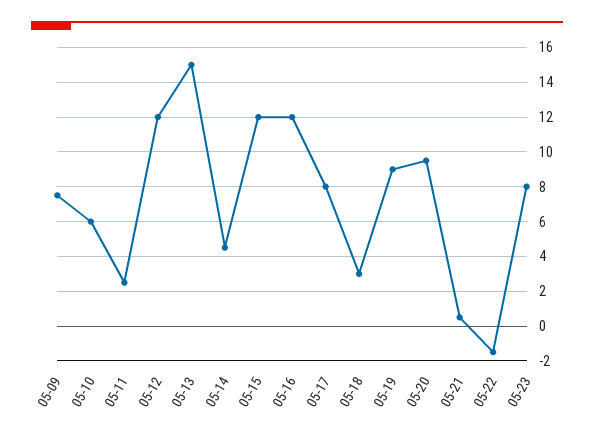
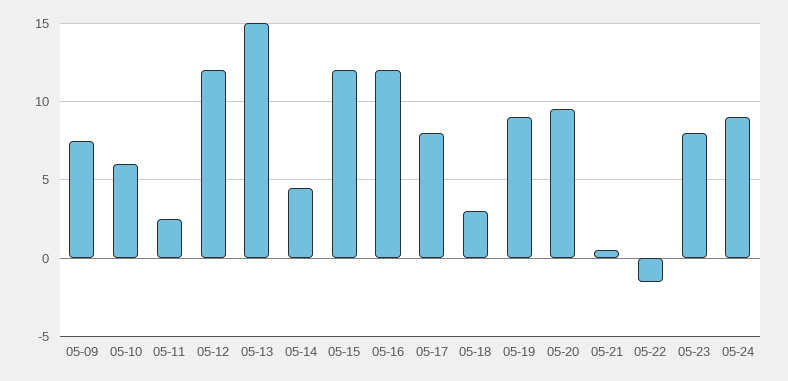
05-24: none -> 9

